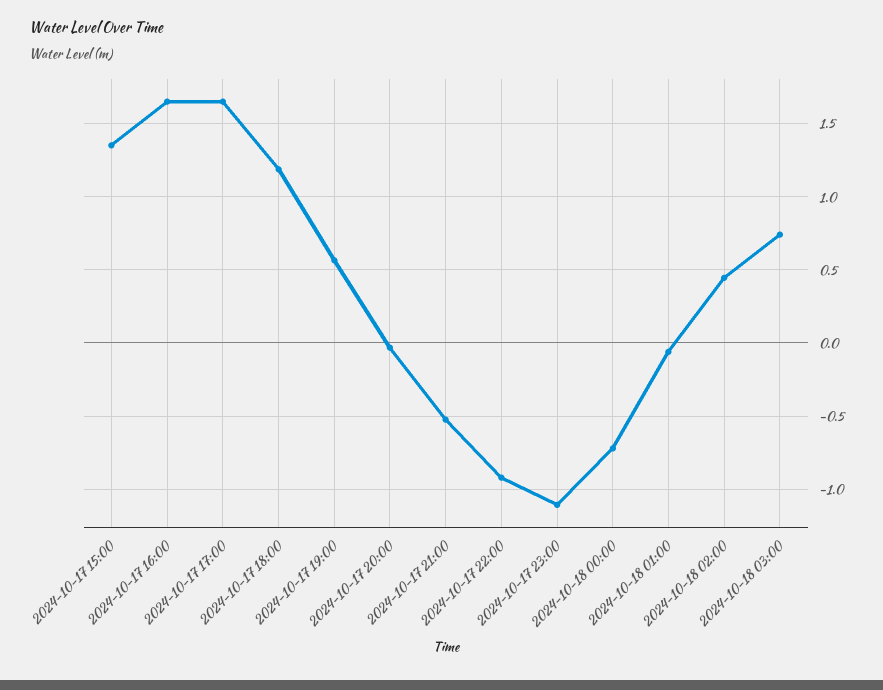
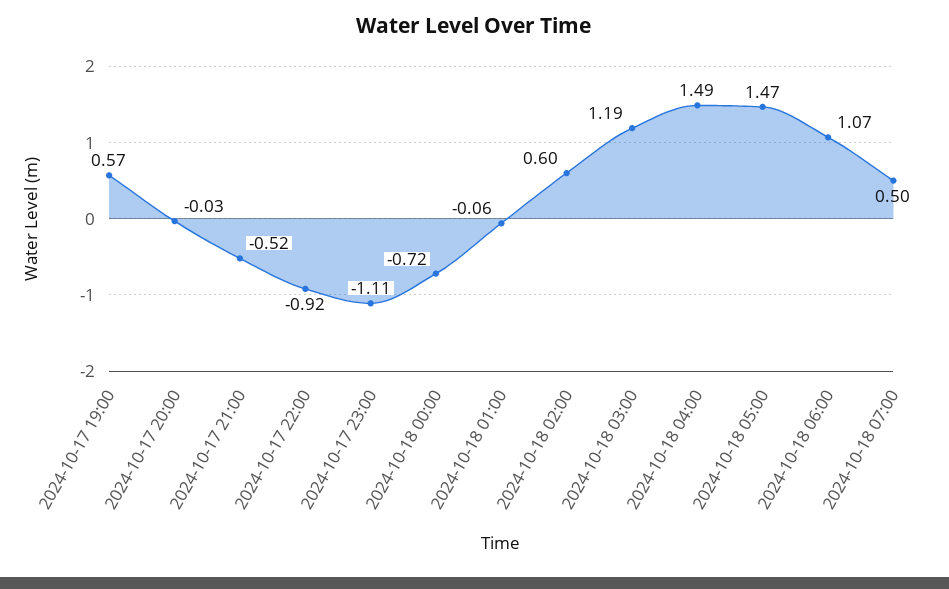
2024-10-17 15:00: 1.35 -> none
2024-10-17 16:00: 1.65 -> none
2024-10-17 17:00: 1.65 -> none
2024-10-17 18:00: 1.2 -> none
2024-10-18 02:00: 0.45 -> 0.6
2024-10-18 03:00: 0.75 -> 1.19
2024-10-18 04:00: none -> 1.49
2024-10-18 05:00: none -> 1.47
2024-10-18 06:00: none -> 1.07
2024-10-18 07:00: none -> 0.5

